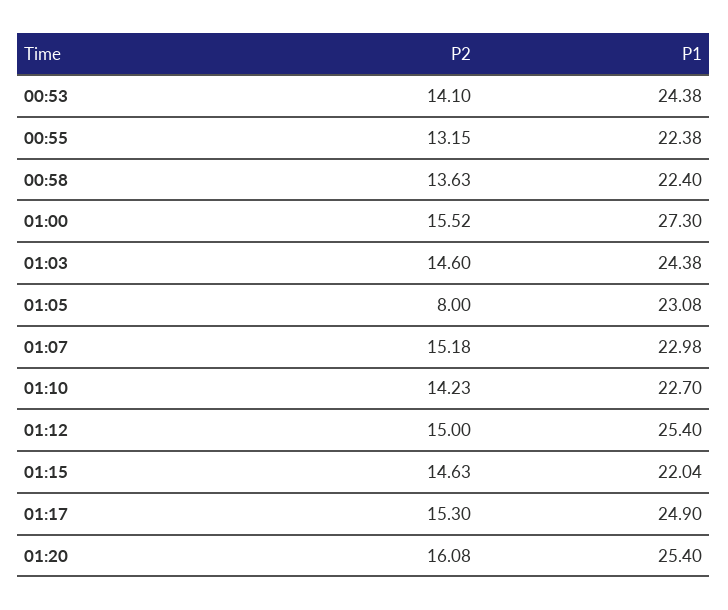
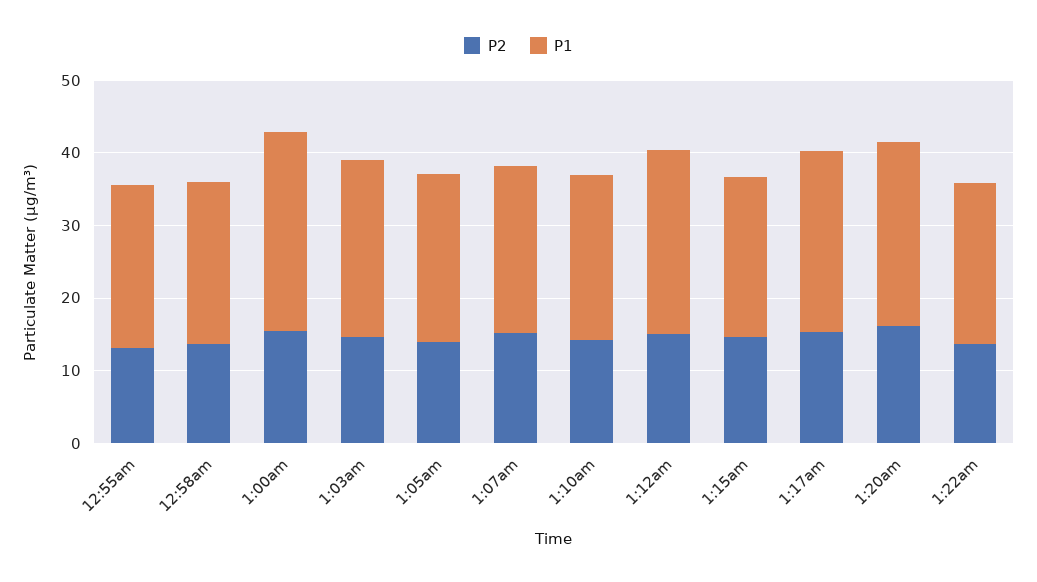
P2, 00:53: 14.1 -> none
P1, 00:53: 24.38 -> none
P2, 01:05: 8 -> 14
P2, 1:22am: none -> 14
P1, 1:22am: none -> 22

